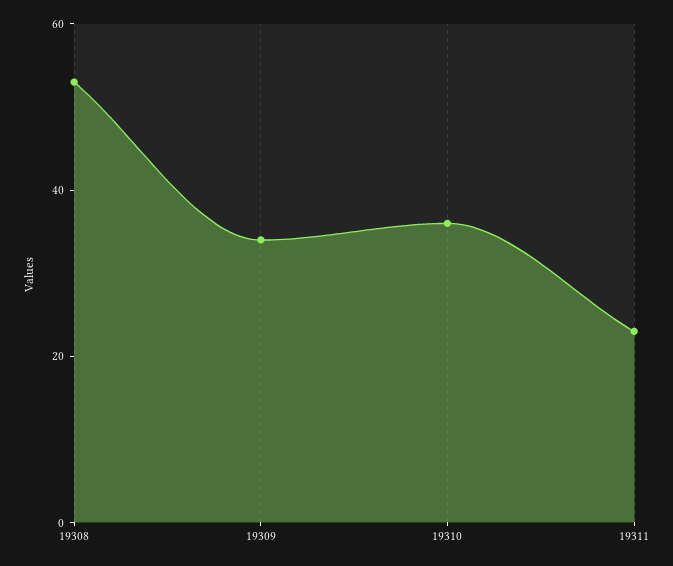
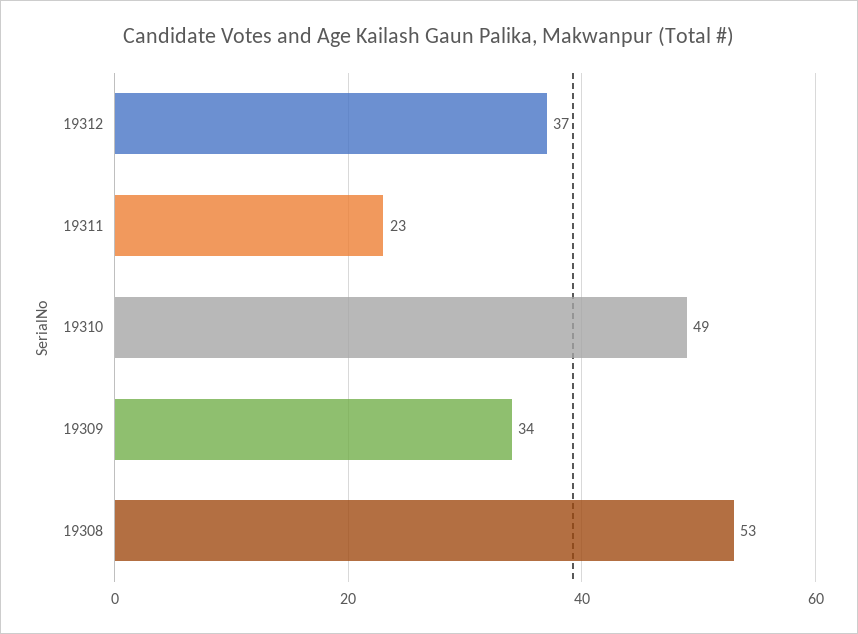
19310: 35 -> 49
19312: none -> 37

